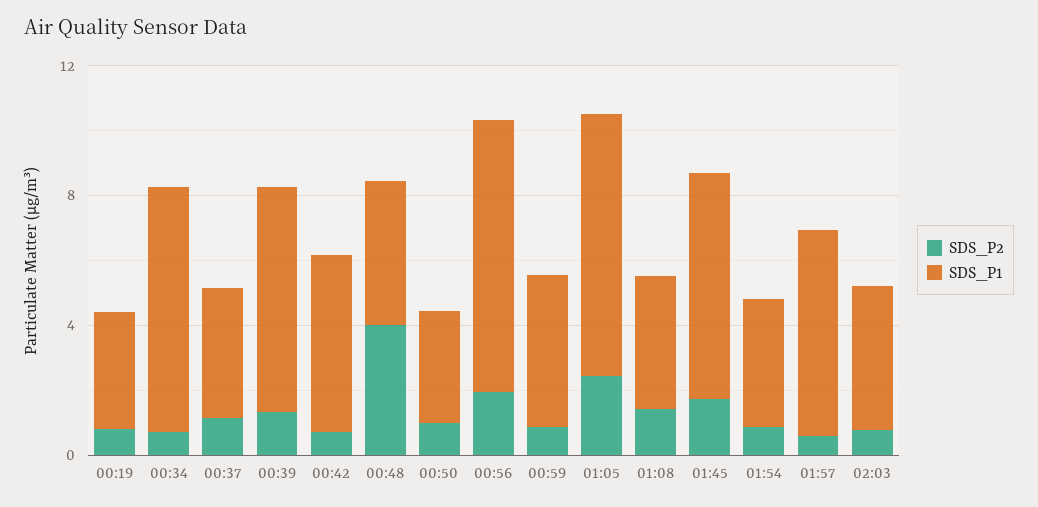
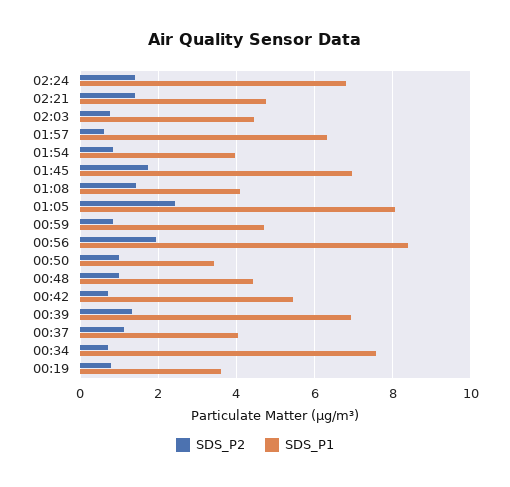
SDS_P2, 00:48: 4 -> 1
SDS_P2, 02:24: none -> 1.4
SDS_P1, 02:24: none -> 6.8
SDS_P2, 02:21: none -> 1.4
SDS_P1, 02:21: none -> 4.8

